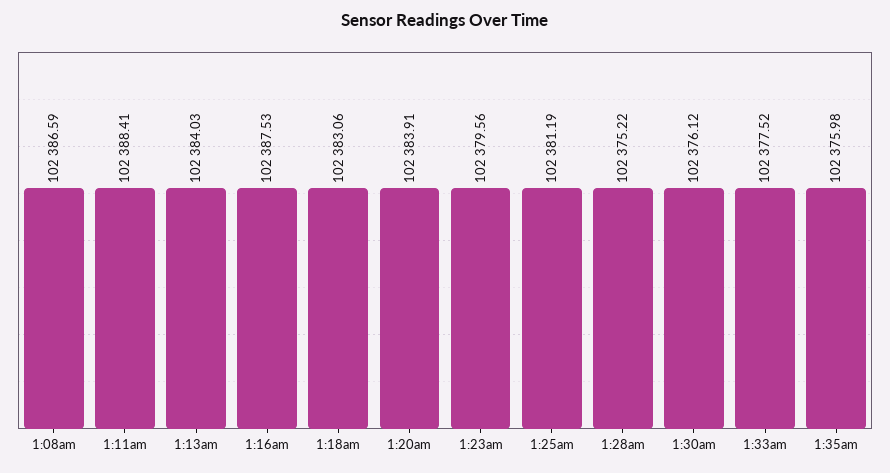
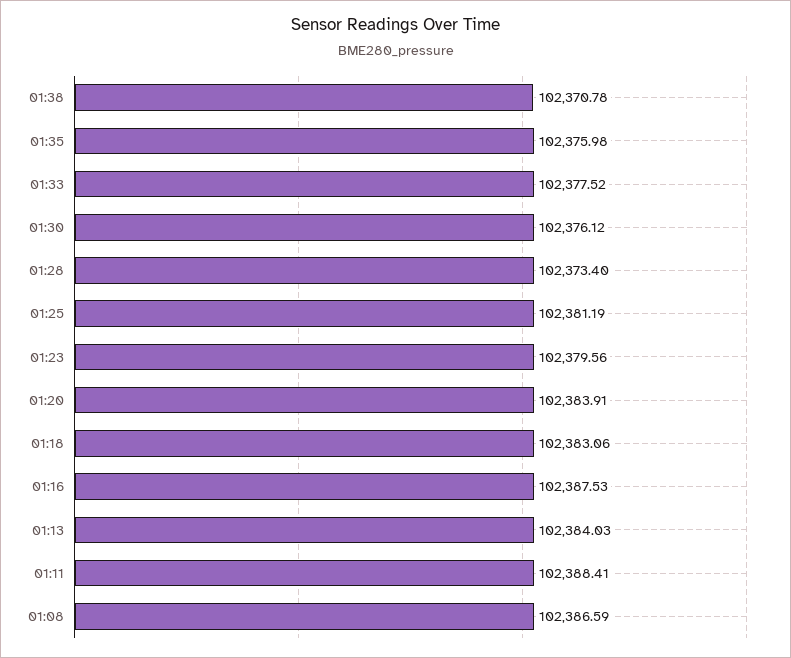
1:28am: 102375.22 -> 102373.4
01:38: none -> 102370.78

